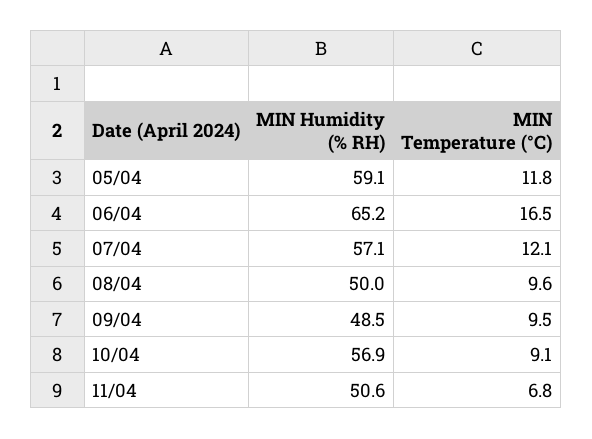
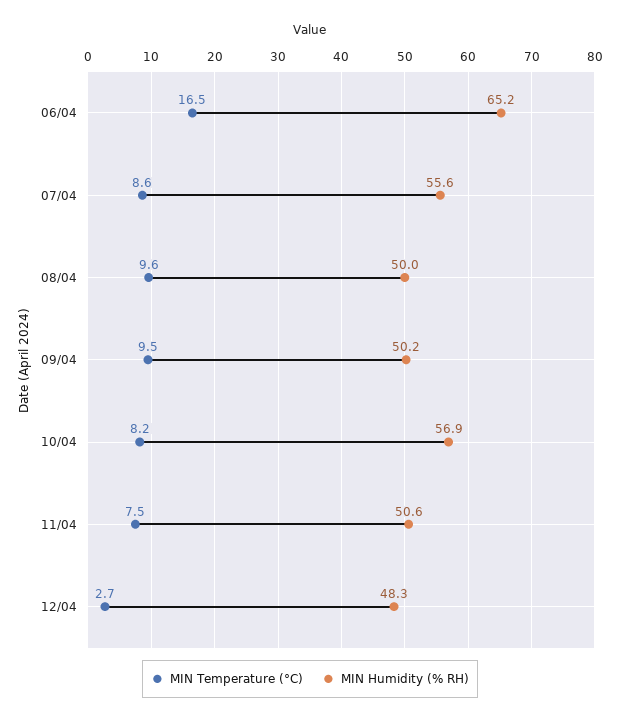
MIN Humidity (% RH), 05/04: 59.1 -> none
MIN Temperature (°C), 05/04: 11.8 -> none
MIN Humidity (% RH), 07/04: 57.1 -> 55.6
MIN Temperature (°C), 07/04: 12.1 -> 8.6
MIN Humidity (% RH), 09/04: 48.5 -> 50.2
MIN Temperature (°C), 10/04: 9.1 -> 8.2
MIN Temperature (°C), 11/04: 6.8 -> 7.5
MIN Temperature (°C), 12/04: none -> 2.7
MIN Humidity (% RH), 12/04: none -> 48.3

